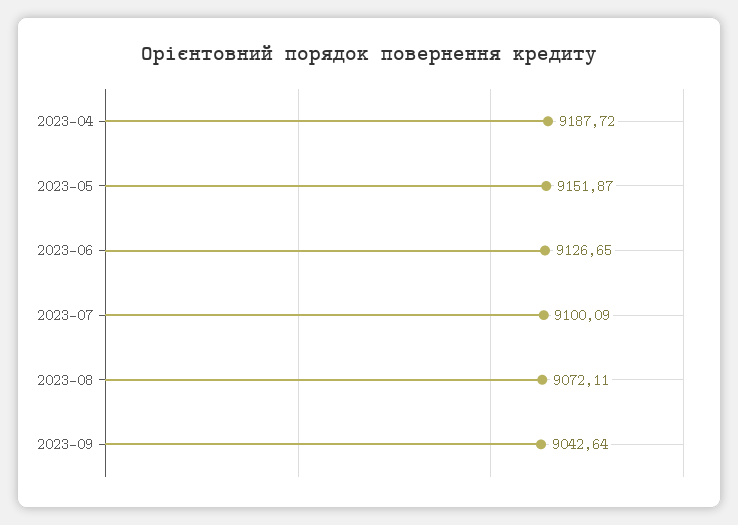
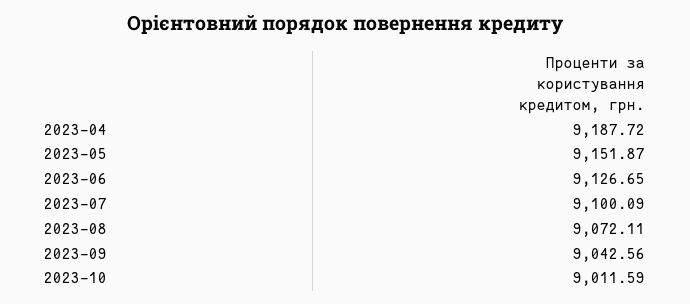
2023-09: 9042.64 -> 9042.56
2023-10: none -> 9011.59

